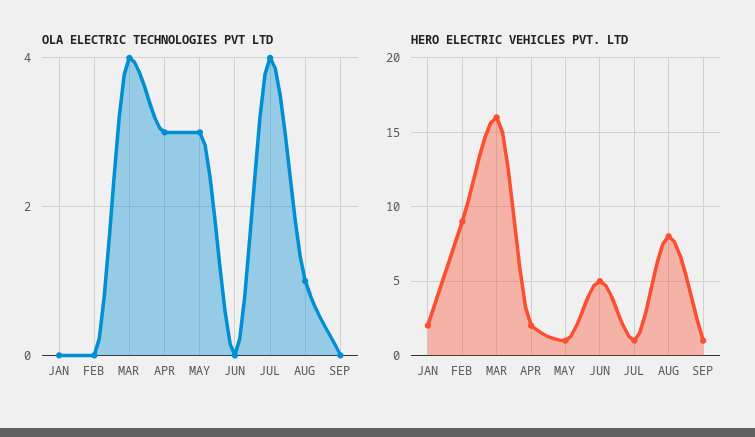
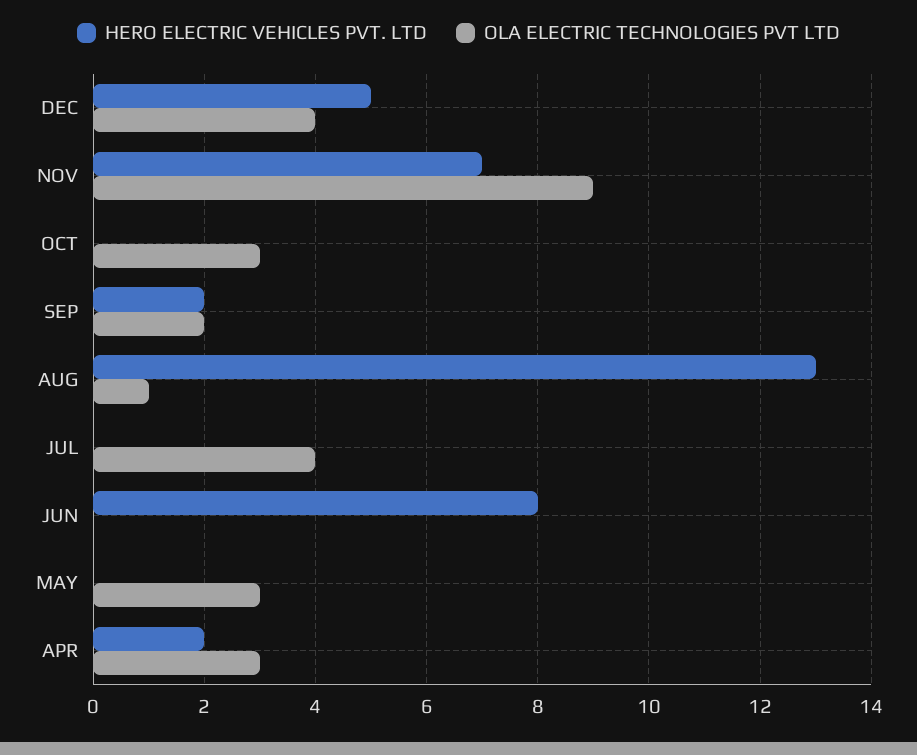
OLA ELECTRIC TECHNOLOGIES PVT LTD, JAN: 0 -> none
OLA ELECTRIC TECHNOLOGIES PVT LTD, FEB: 0 -> none
OLA ELECTRIC TECHNOLOGIES PVT LTD, MAR: 4 -> none
OLA ELECTRIC TECHNOLOGIES PVT LTD, SEP: 0 -> 2
HERO ELECTRIC VEHICLES PVT. LTD, JAN: 2 -> none
HERO ELECTRIC VEHICLES PVT. LTD, FEB: 9 -> none
HERO ELECTRIC VEHICLES PVT. LTD, MAR: 16 -> none
HERO ELECTRIC VEHICLES PVT. LTD, MAY: 1 -> 0
HERO ELECTRIC VEHICLES PVT. LTD, JUN: 5 -> 8
HERO ELECTRIC VEHICLES PVT. LTD, JUL: 1 -> 0
HERO ELECTRIC VEHICLES PVT. LTD, AUG: 8 -> 13
HERO ELECTRIC VEHICLES PVT. LTD, SEP: 1 -> 2
HERO ELECTRIC VEHICLES PVT. LTD, DEC: none -> 5
OLA ELECTRIC TECHNOLOGIES PVT LTD, DEC: none -> 4
HERO ELECTRIC VEHICLES PVT. LTD, NOV: none -> 7
OLA ELECTRIC TECHNOLOGIES PVT LTD, NOV: none -> 9
HERO ELECTRIC VEHICLES PVT. LTD, OCT: none -> 0
OLA ELECTRIC TECHNOLOGIES PVT LTD, OCT: none -> 3

